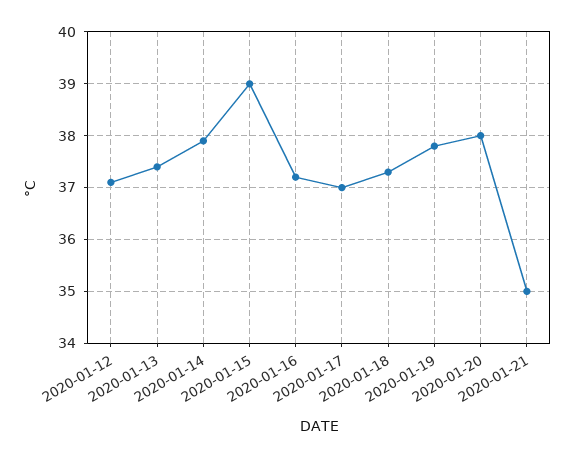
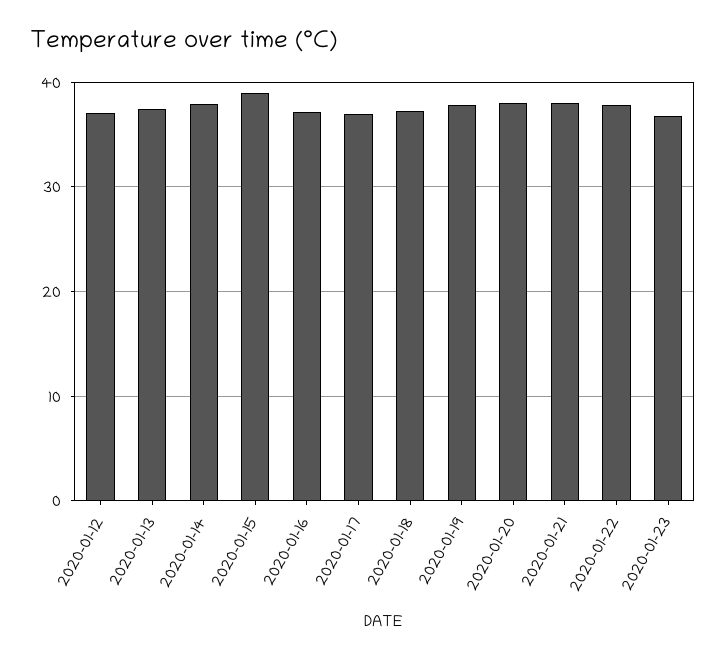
2020-01-21: 35 -> 38
2020-01-22: none -> 38
2020-01-23: none -> 37

